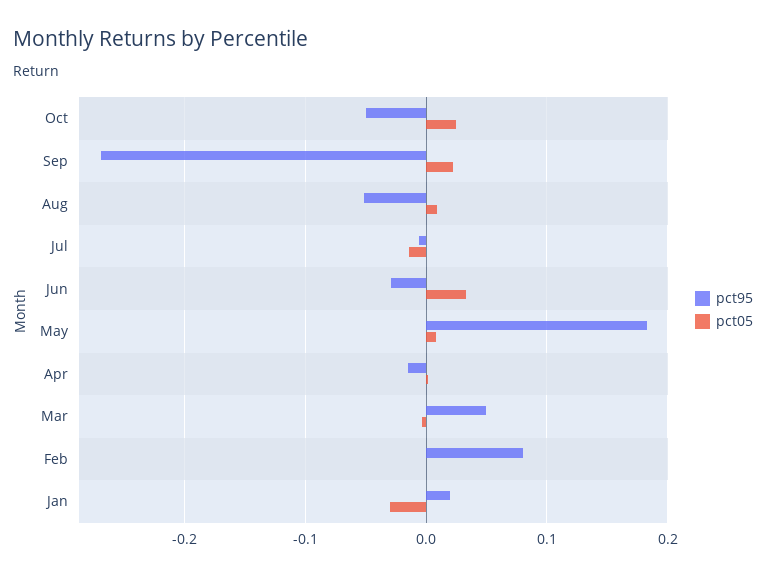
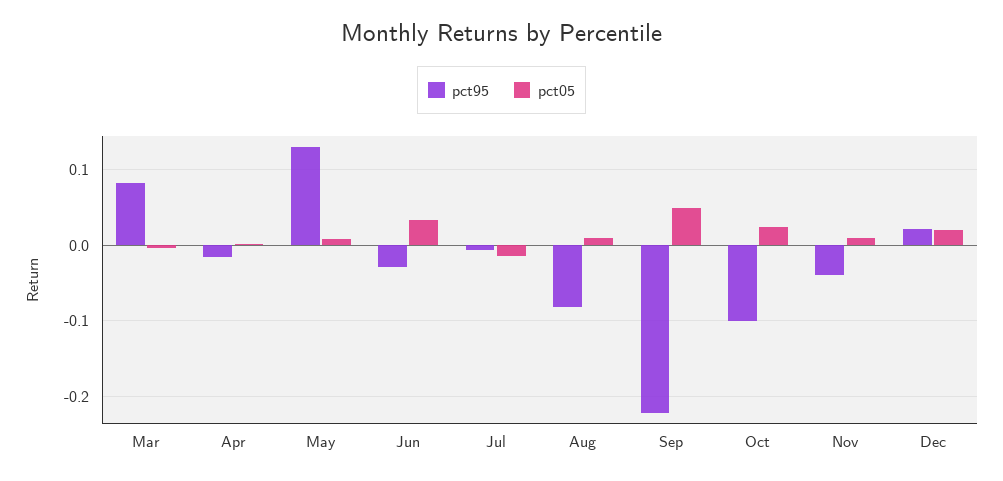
pct95, Oct: -0.05 -> -0.1
pct95, Sep: -0.27 -> -0.22
pct05, Sep: 0.02 -> 0.05
pct95, Aug: -0.05 -> -0.08
pct95, May: 0.18 -> 0.13
pct95, Mar: 0.05 -> 0.08
pct95, Feb: 0.08 -> none
pct05, Feb: 0 -> none
pct95, Jan: 0.02 -> none
pct05, Jan: -0.03 -> none
pct95, Nov: none -> -0.04
pct05, Nov: none -> 0.01
pct95, Dec: none -> 0.02
pct05, Dec: none -> 0.02

